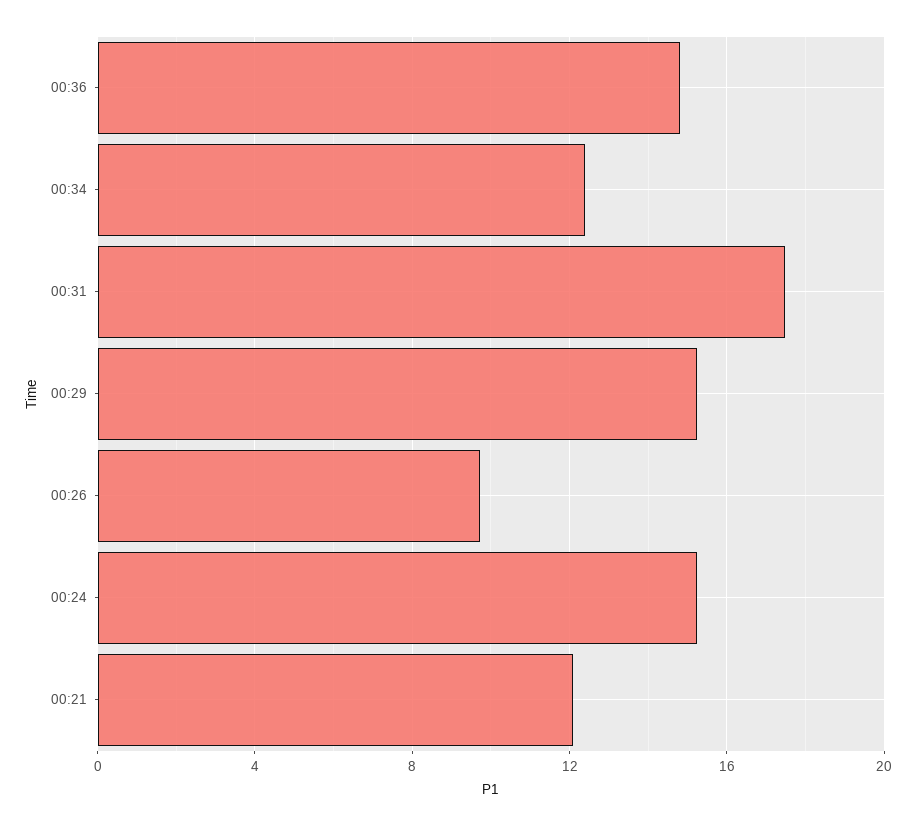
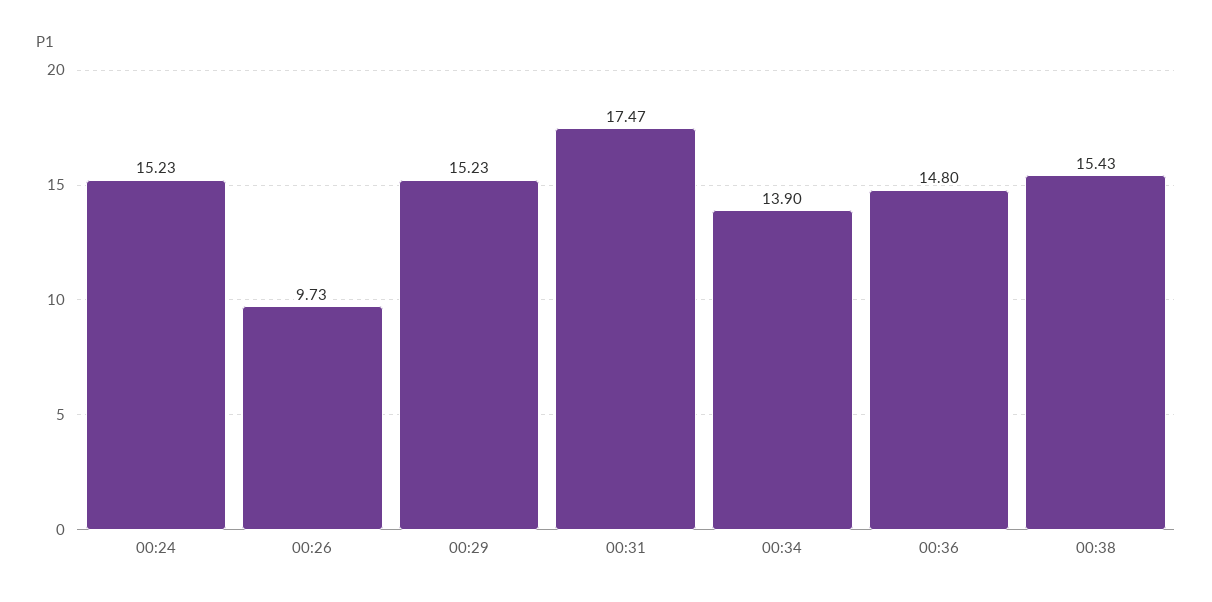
00:34: 12.5 -> 13.9
00:21: 12 -> none
00:38: none -> 15.43

